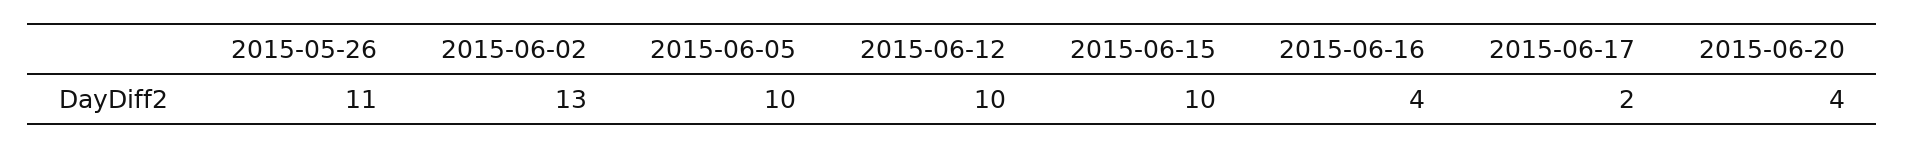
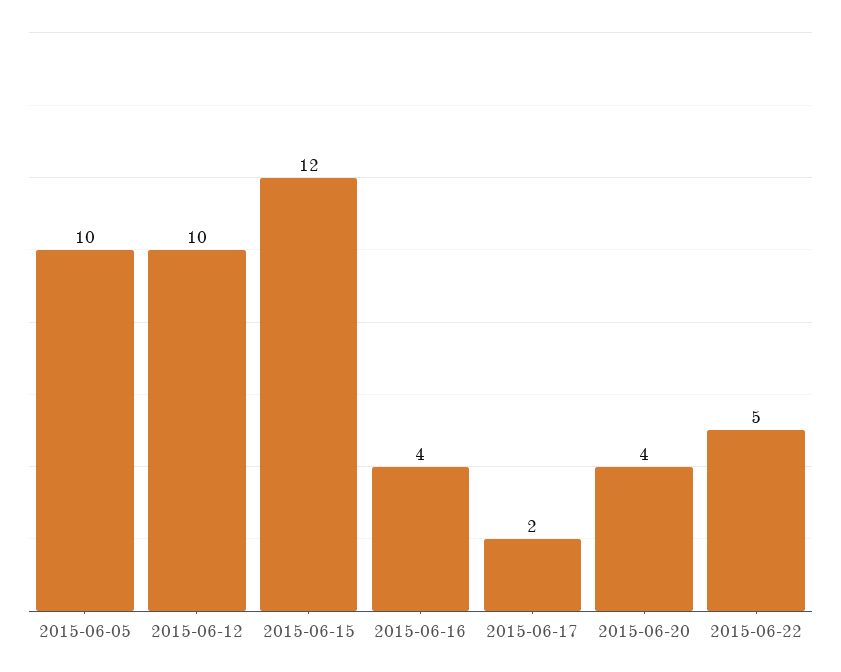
2015-05-26: 11 -> none
2015-06-02: 13 -> none
2015-06-15: 10 -> 12
2015-06-22: none -> 5

